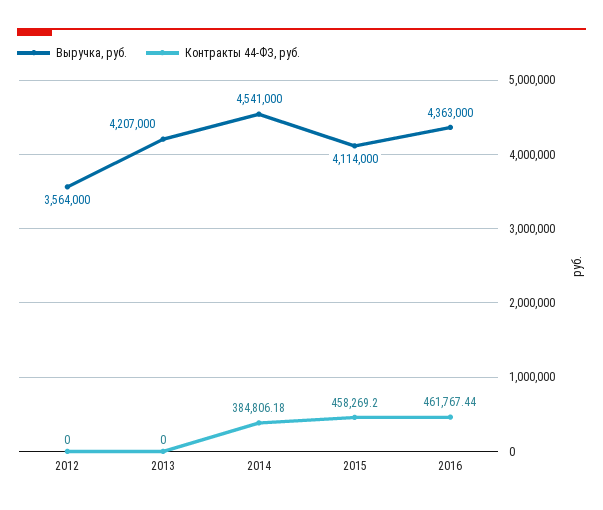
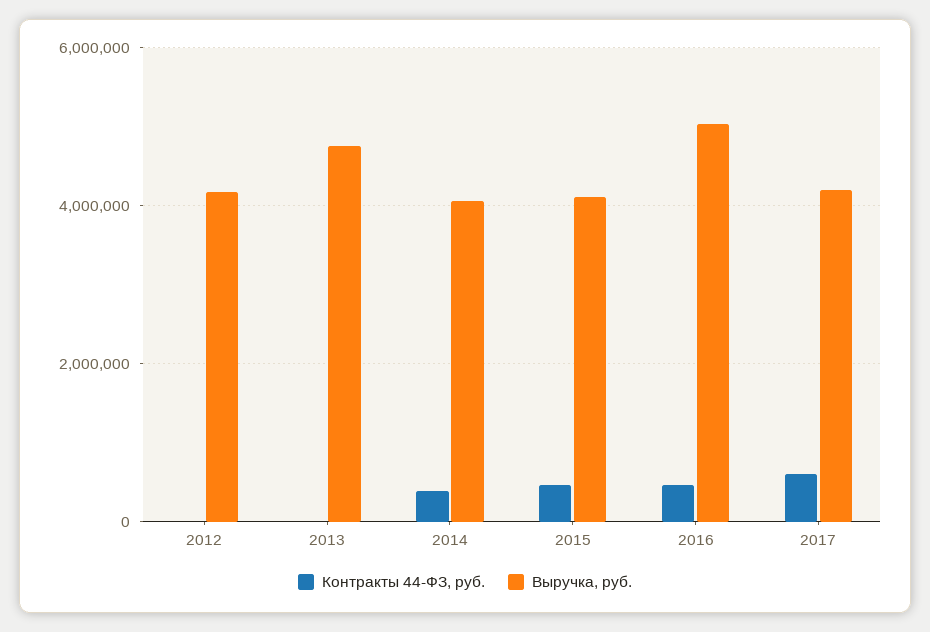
Выручка, руб., 2012: 3564000 -> 4200000
Выручка, руб., 2013: 4207000 -> 4800000
Выручка, руб., 2014: 4541000 -> 4000000
Выручка, руб., 2016: 4363000 -> 5000000
Контракты 44-ФЗ, руб., 2017: none -> 600000
Выручка, руб., 2017: none -> 4200000

